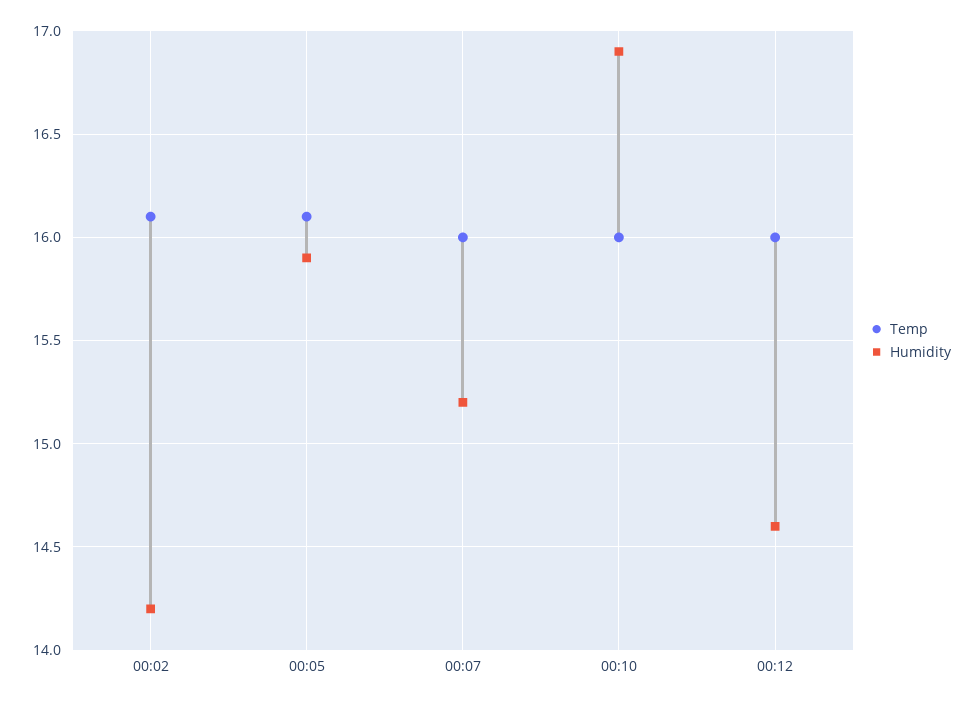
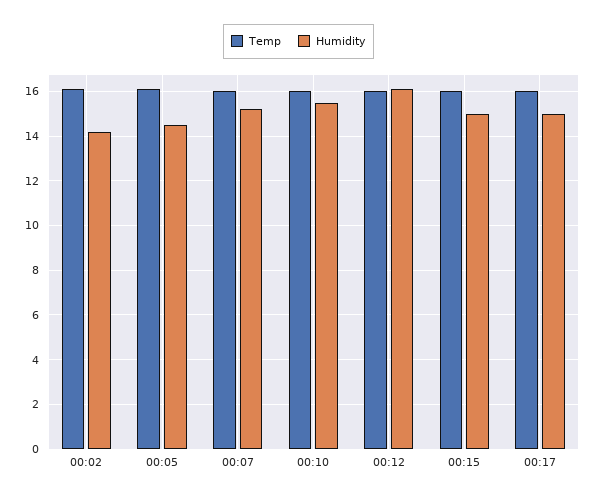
Humidity, 00:05: 15.9 -> 14.5
Humidity, 00:10: 16.9 -> 15.5
Humidity, 00:12: 14.6 -> 16
Temp, 00:15: none -> 16
Humidity, 00:15: none -> 15
Temp, 00:17: none -> 16
Humidity, 00:17: none -> 15

